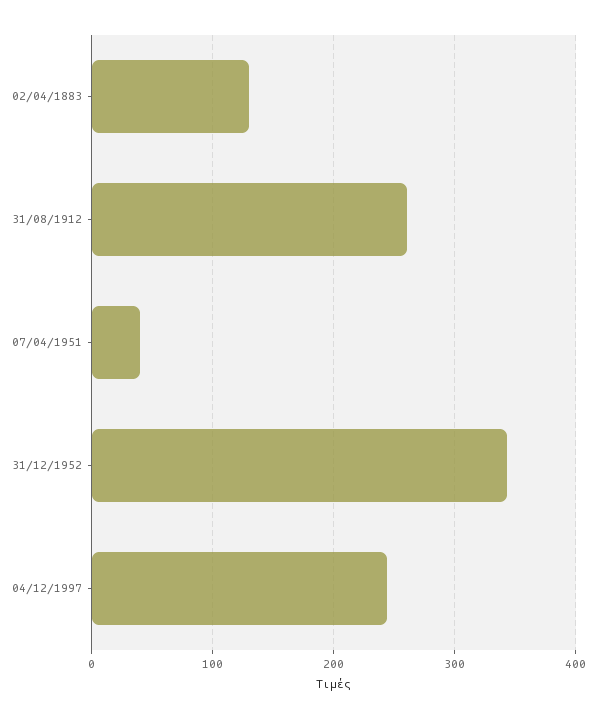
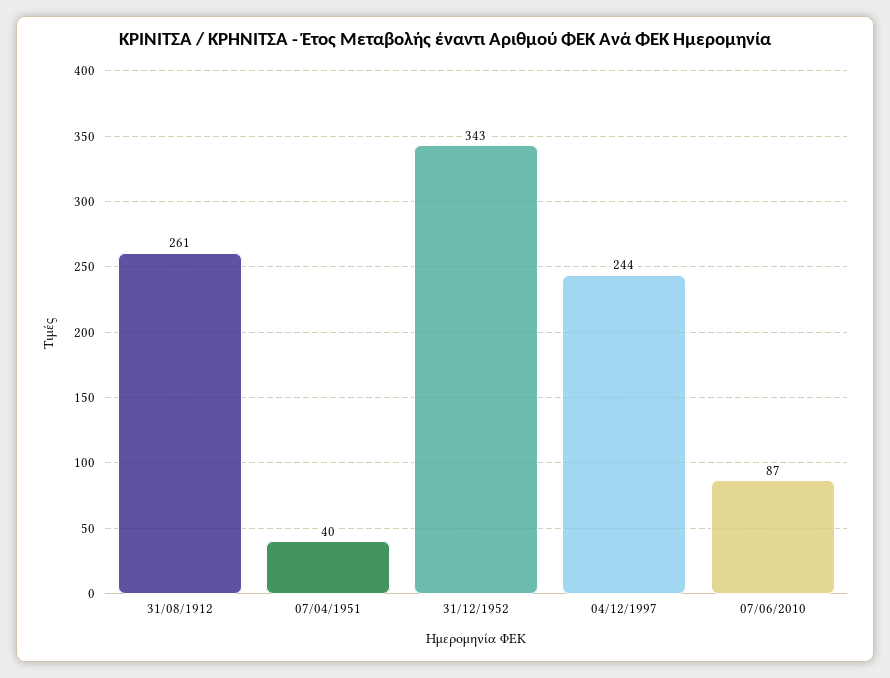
02/04/1883: 130 -> none
07/06/2010: none -> 87

